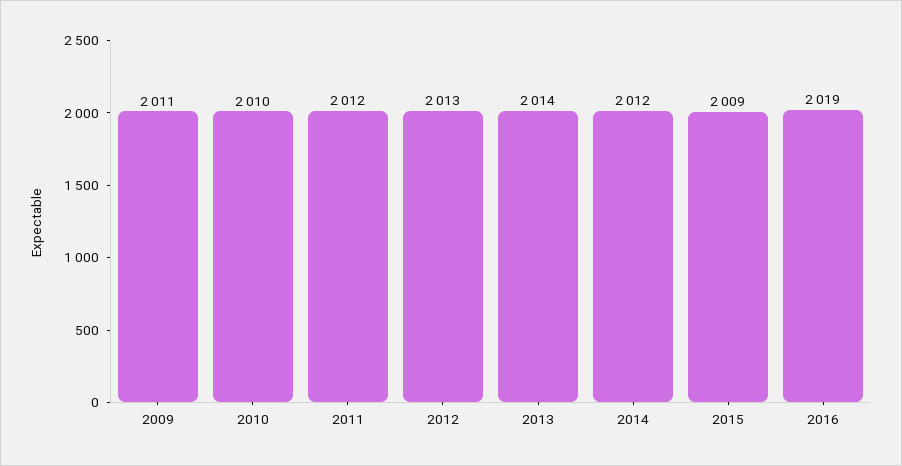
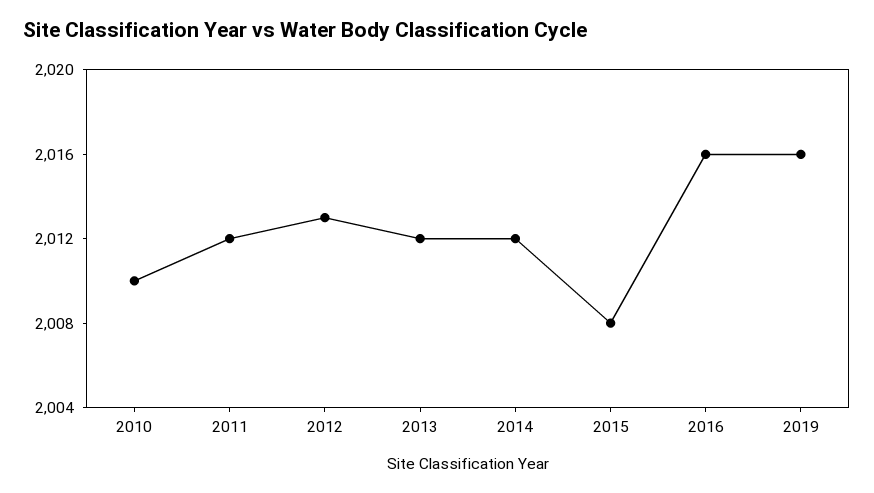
2009: 2011 -> none
2013: 2014 -> 2012
2015: 2009 -> 2008
2016: 2019 -> 2016
2019: none -> 2016

